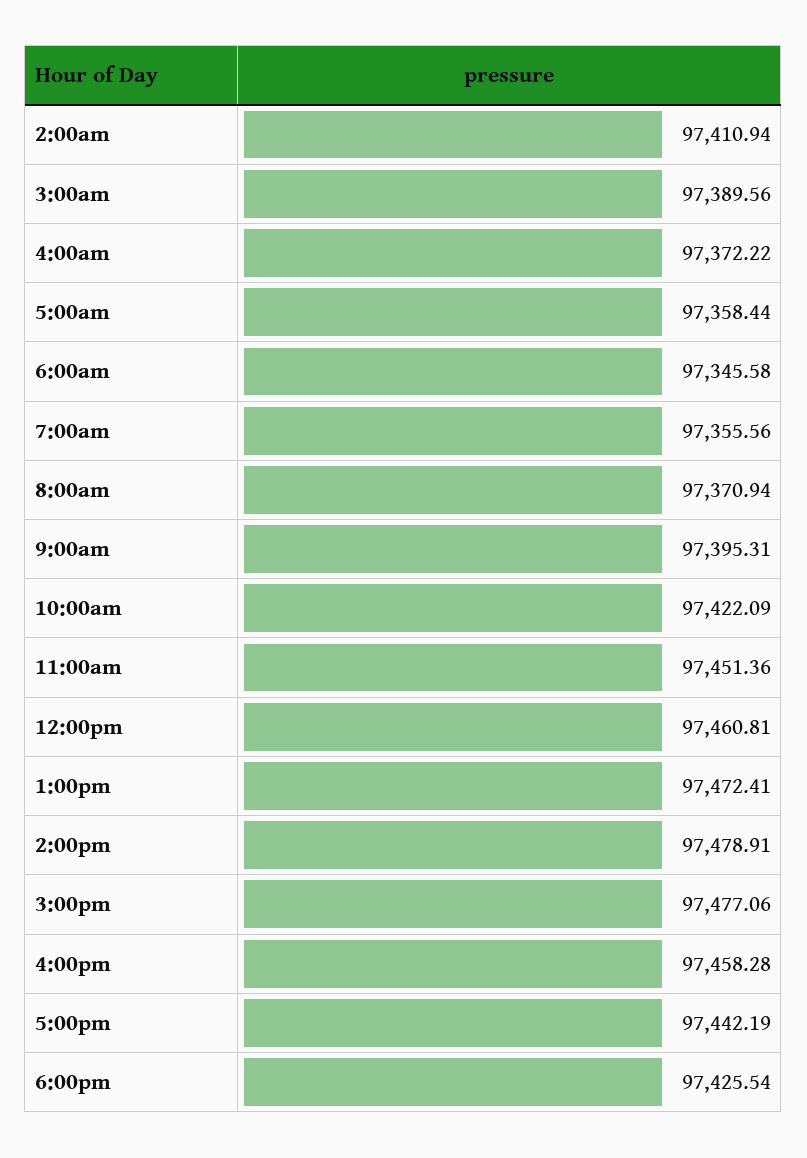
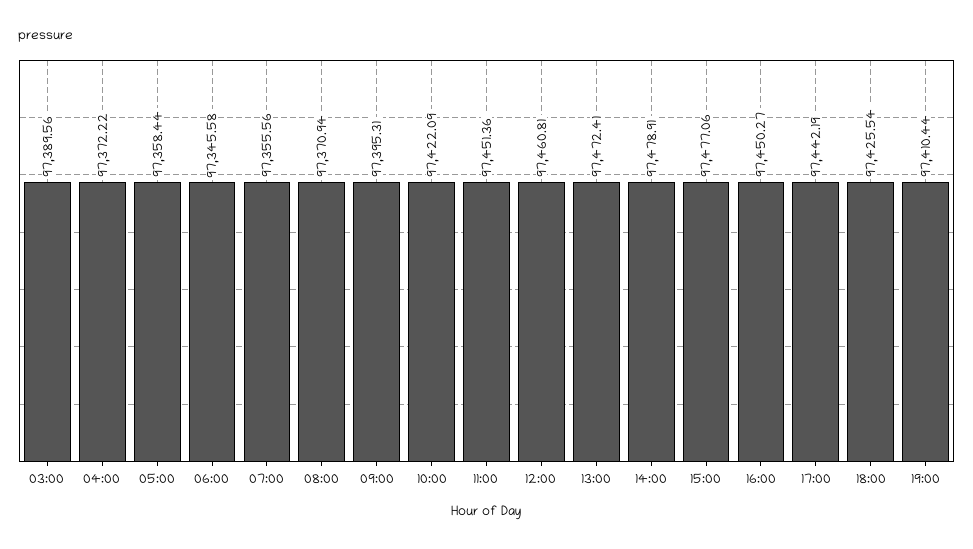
2:00am: 97410.94 -> none
4:00pm: 97458.28 -> 97450.27
19:00: none -> 97410.44

